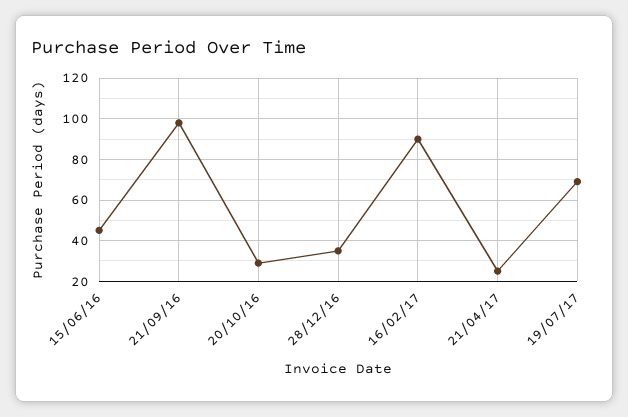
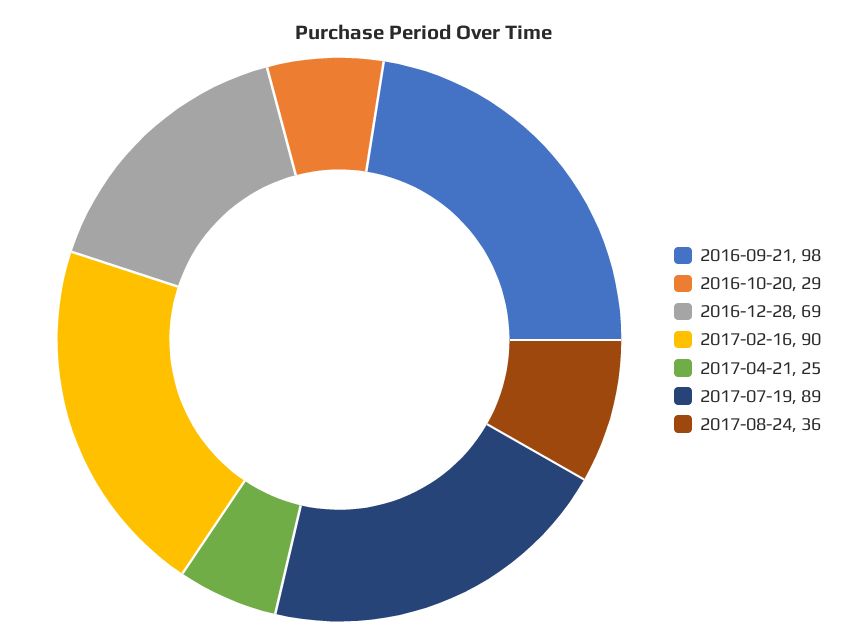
15/06/16: 45 -> none
28/12/16: 35 -> 69
19/07/17: 70 -> 89
2017-08-24: none -> 36

